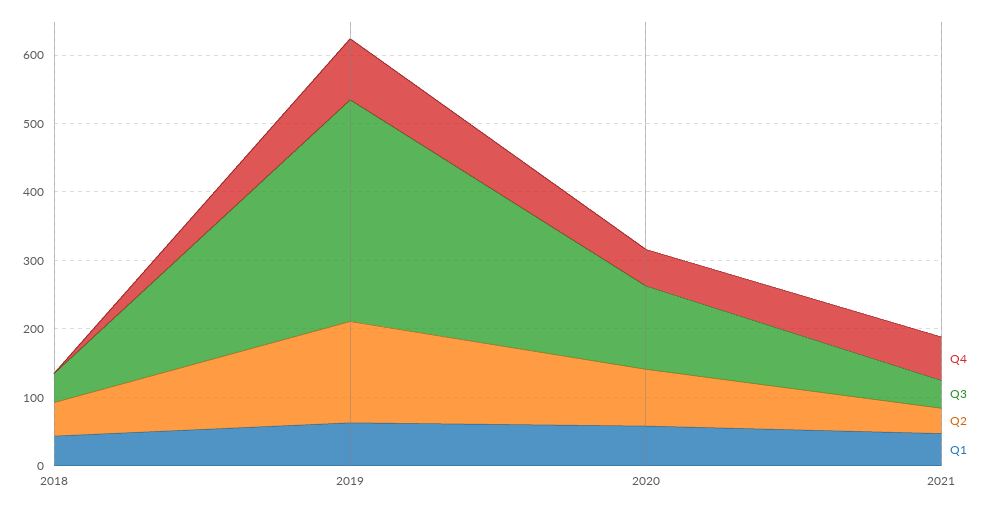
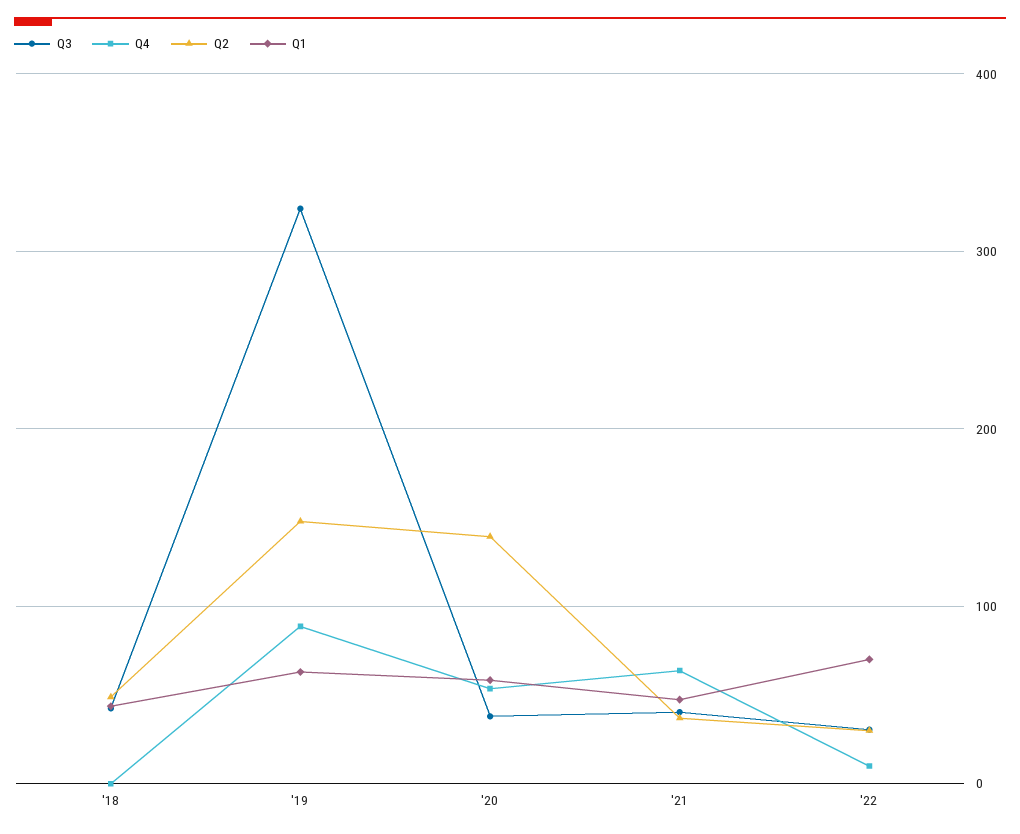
Q3, 2020: 120 -> 40
Q2, 2020: 80 -> 140
Q3, '22: none -> 30
Q4, '22: none -> 10
Q2, '22: none -> 30
Q1, '22: none -> 70

